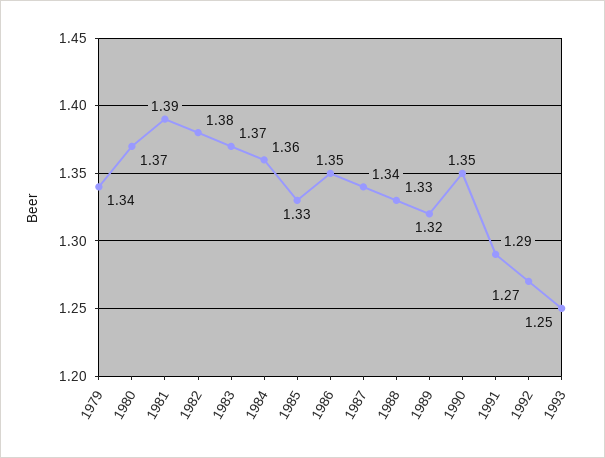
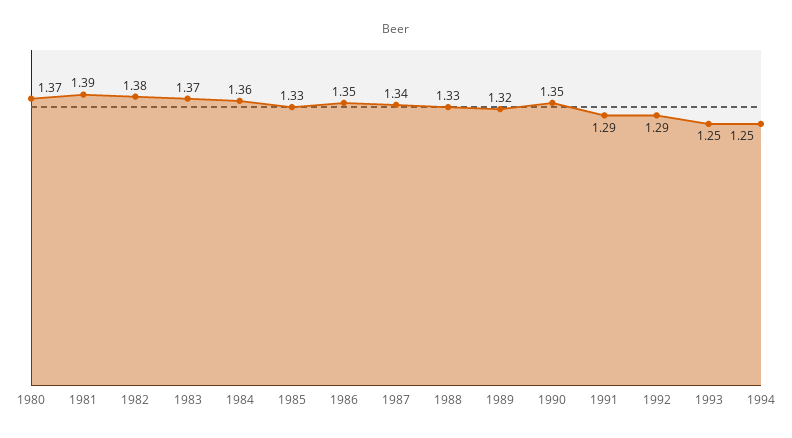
1979: 1.34 -> none
1992: 1.27 -> 1.29
1994: none -> 1.25

